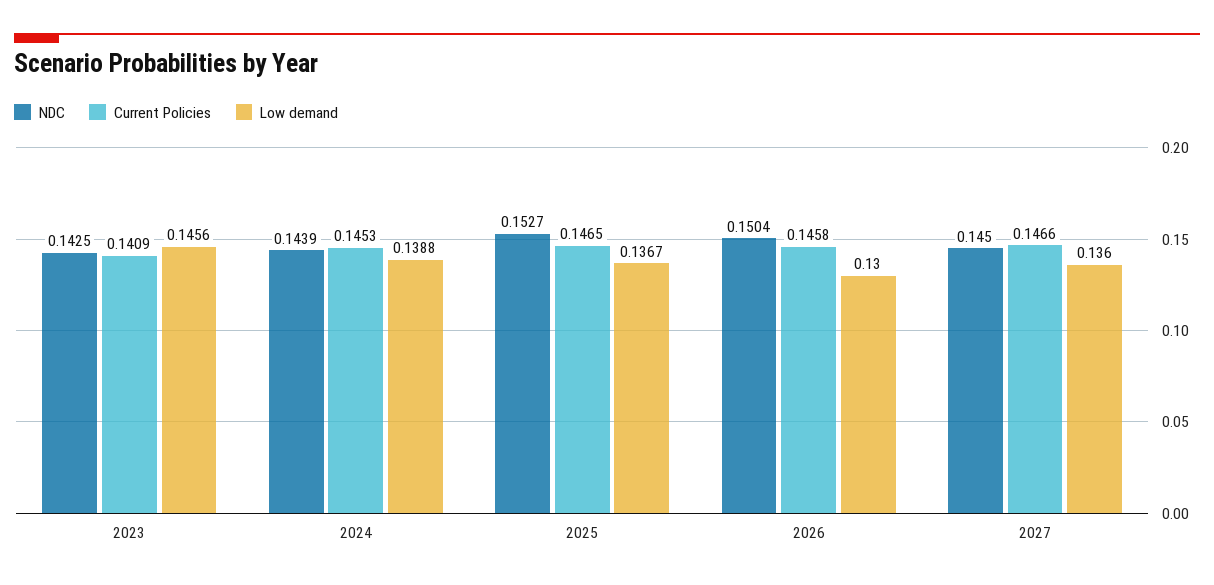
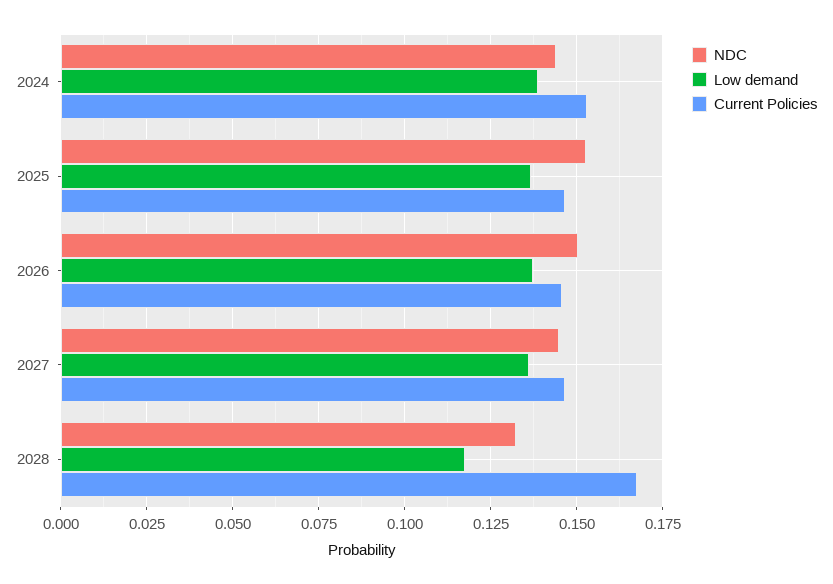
NDC, 2023: 0.1425 -> none
Current Policies, 2023: 0.1409 -> none
Low demand, 2023: 0.1456 -> none
Current Policies, 2024: 0.1453 -> 0.1525
Low demand, 2026: 0.13 -> 0.1375
NDC, 2028: none -> 0.1325
Low demand, 2028: none -> 0.1175
Current Policies, 2028: none -> 0.1675

